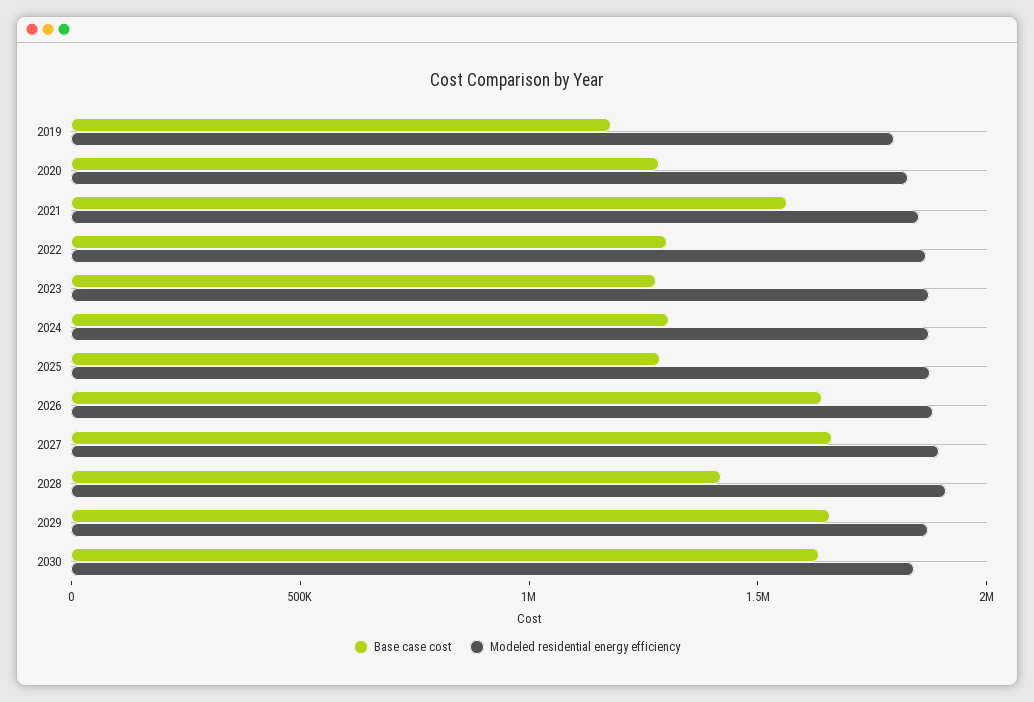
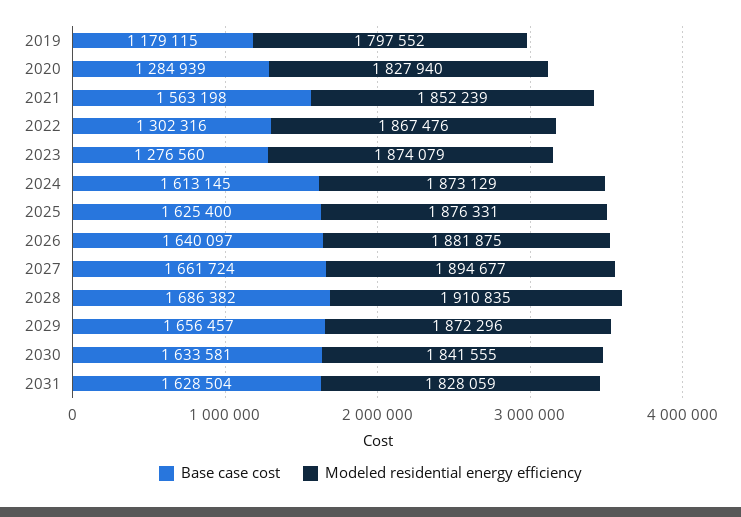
Base case cost, 2024: 1300000 -> 1613145
Base case cost, 2025: 1300000 -> 1625400
Base case cost, 2028: 1400000 -> 1686382
Base case cost, 2031: none -> 1628504
Modeled residential energy efficiency, 2031: none -> 1828059

